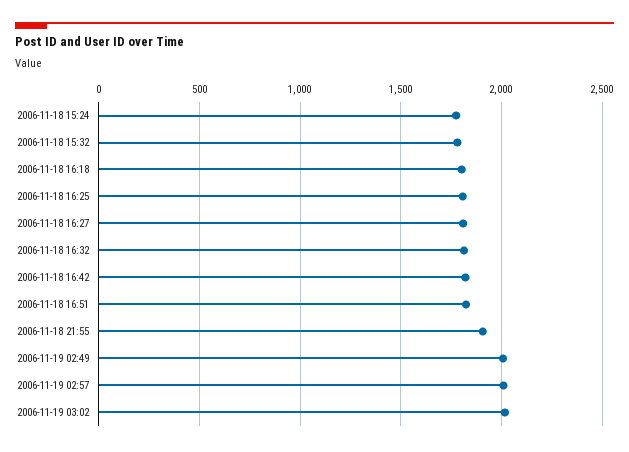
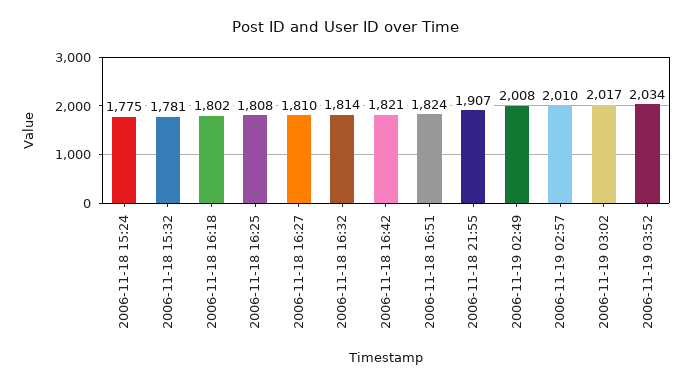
2006-11-19 03:52: none -> 2034

